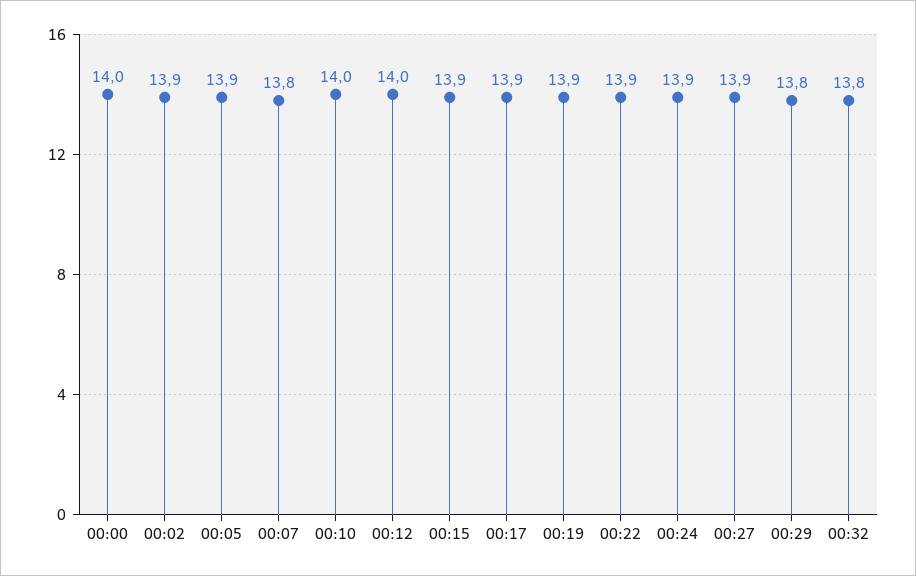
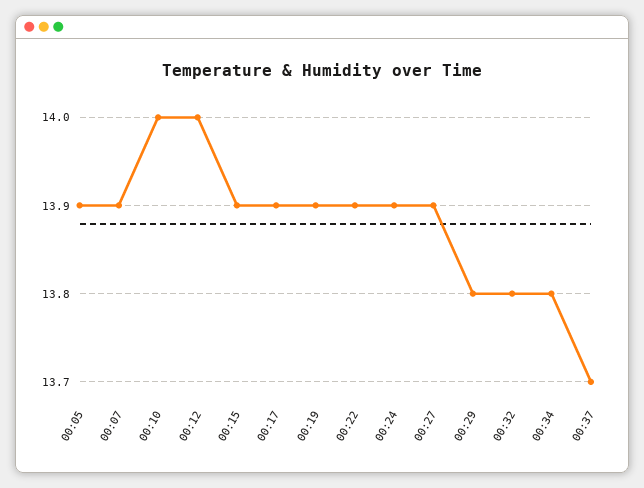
00:00: 14 -> none
00:02: 13.9 -> none
00:07: 13.8 -> 13.9
00:34: none -> 13.8
00:37: none -> 13.7

